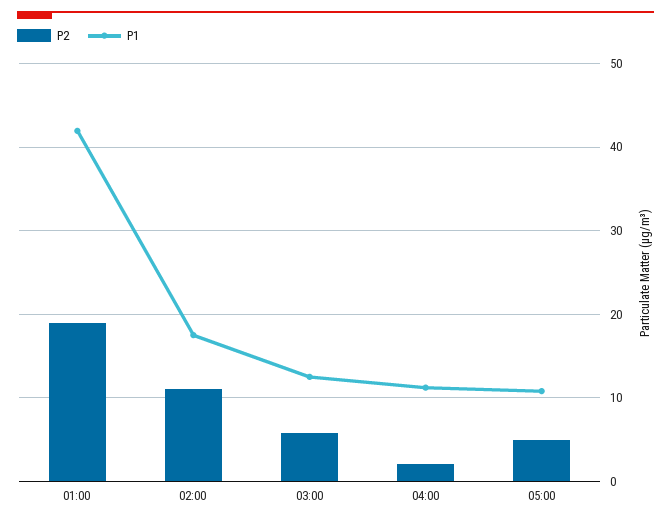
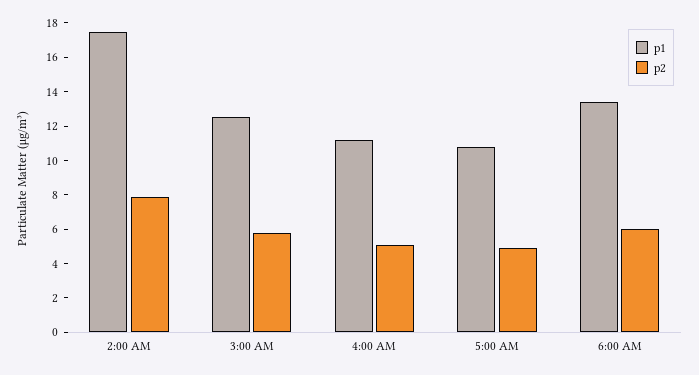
P2, 01:00: 19 -> none
P1, 01:00: 42 -> none
P2, 02:00: 11 -> 8
P2, 04:00: 2 -> 5
P1, 6:00 AM: none -> 13.5
P2, 6:00 AM: none -> 6

